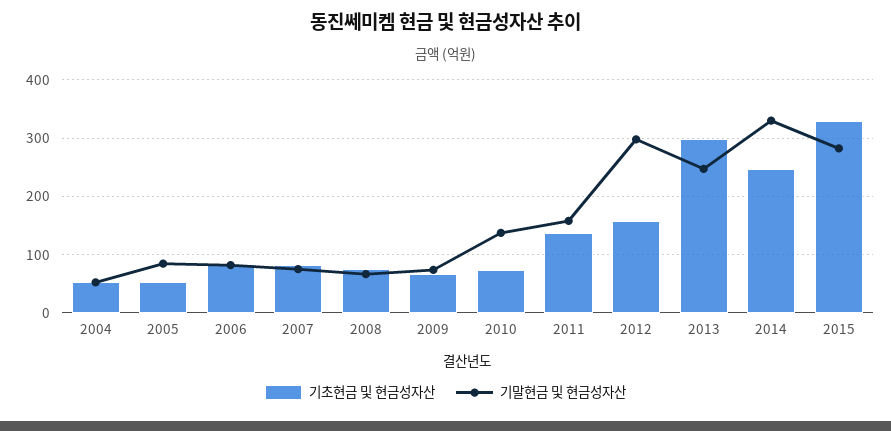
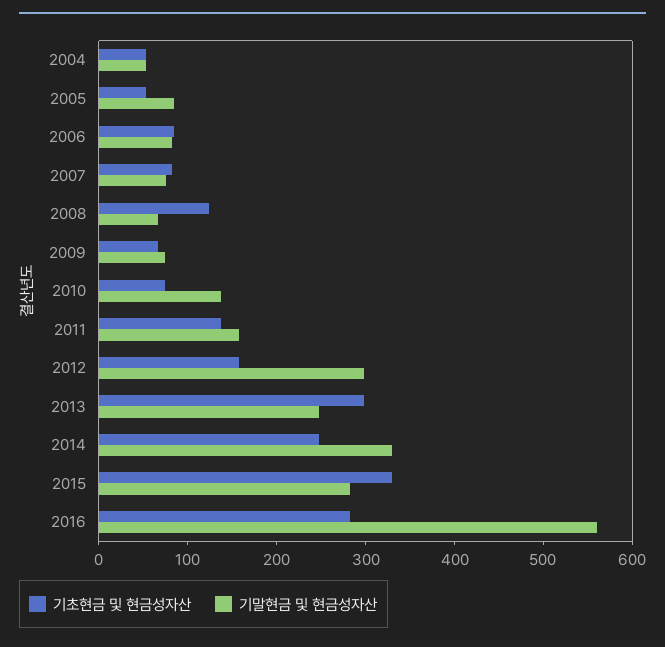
기초현금 및 현금성자산, 2008: 80 -> 120
기초현금 및 현금성자산, 2016: none -> 280
기말현금 및 현금성자산, 2016: none -> 560

